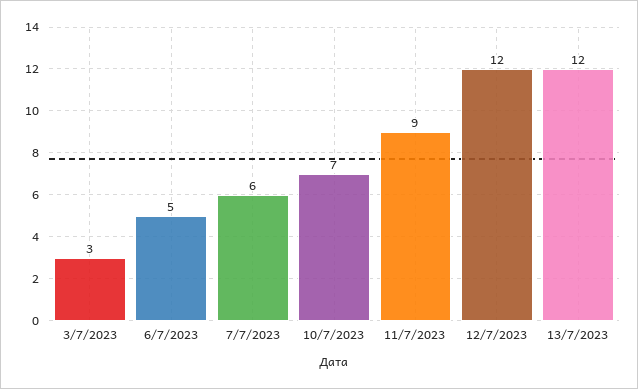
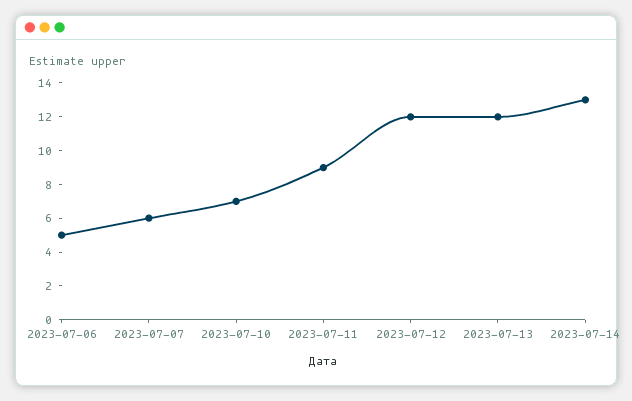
3/7/2023: 3 -> none
2023-07-14: none -> 13

